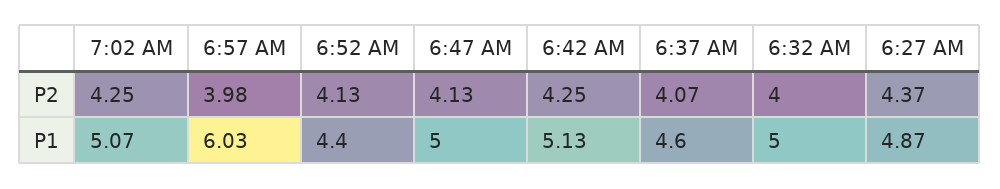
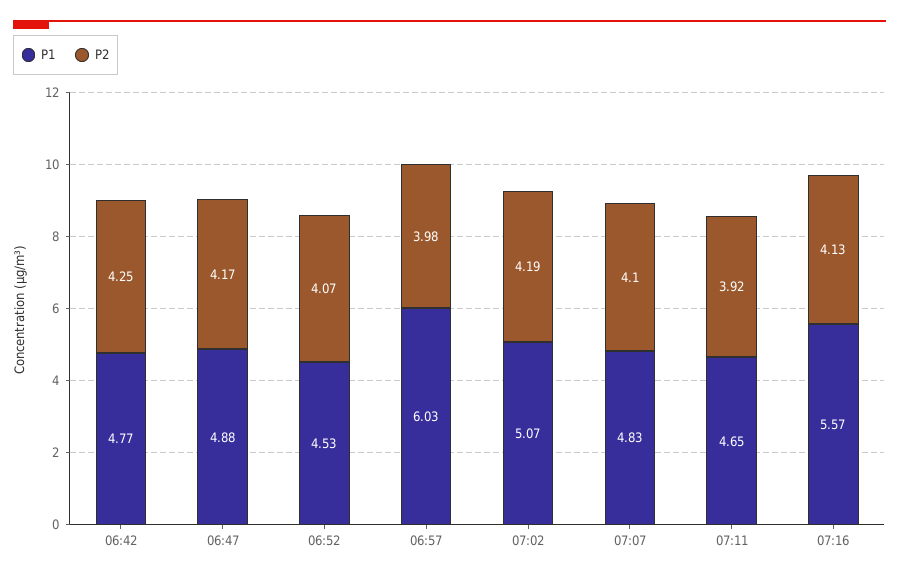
P2, 7:02 AM: 4.25 -> 4.19
P2, 6:52 AM: 4.13 -> 4.07
P2, 6:47 AM: 4.13 -> 4.17
P2, 6:37 AM: 4.07 -> none
P2, 6:32 AM: 4 -> none
P2, 6:27 AM: 4.37 -> none
P1, 6:52 AM: 4.4 -> 4.53
P1, 6:47 AM: 5 -> 4.88
P1, 6:42 AM: 5.13 -> 4.77
P1, 6:37 AM: 4.6 -> none
P1, 6:32 AM: 5 -> none
P1, 6:27 AM: 4.87 -> none
P1, 07:07: none -> 4.83
P2, 07:07: none -> 4.1
P1, 07:11: none -> 4.65
P2, 07:11: none -> 3.92
P1, 07:16: none -> 5.57
P2, 07:16: none -> 4.13

